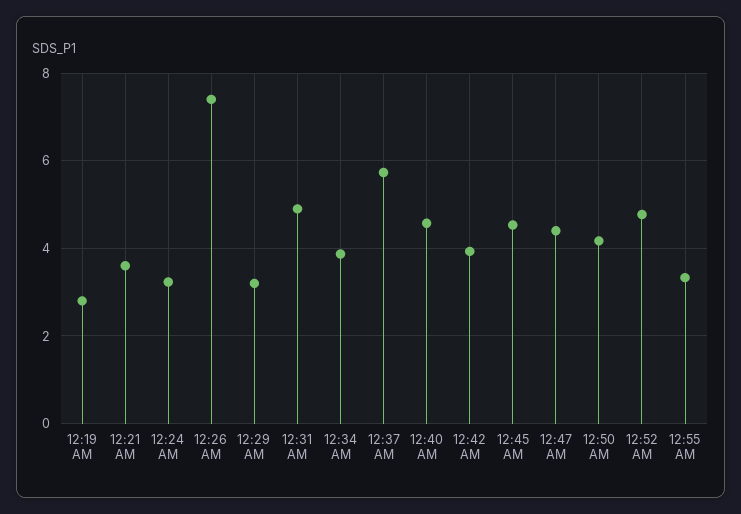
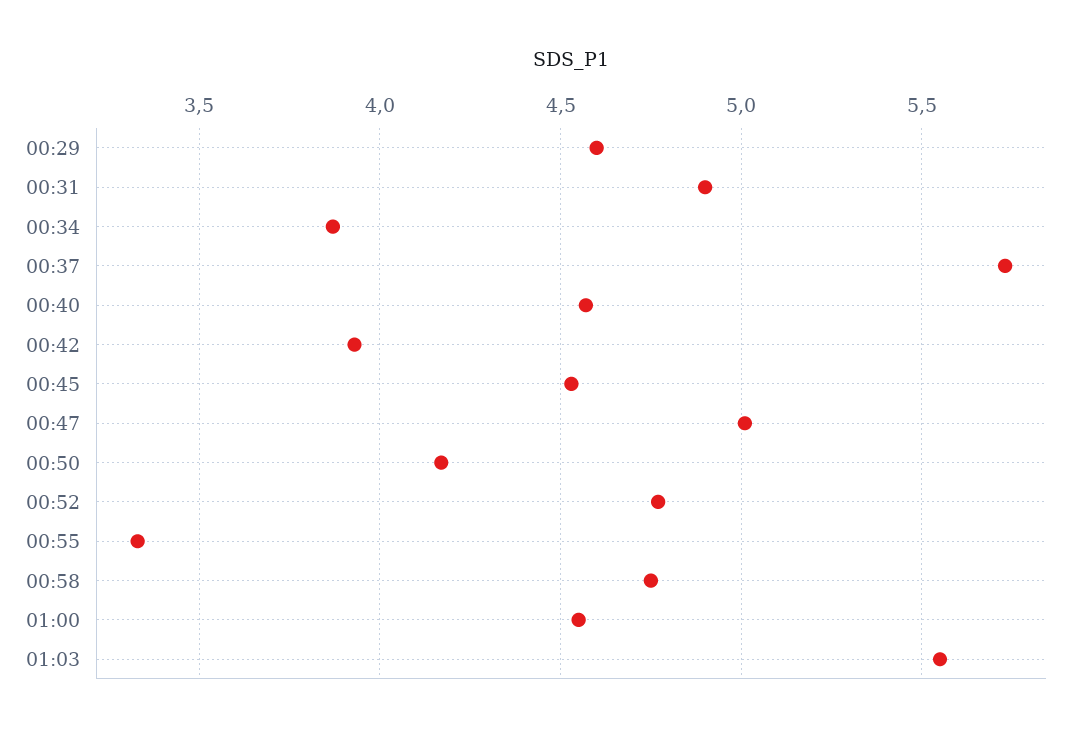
12:19 AM: 2.8 -> none
12:21 AM: 3.6 -> none
12:24 AM: 3.2 -> none
12:26 AM: 7.4 -> none
12:29 AM: 3.2 -> 4.6
12:47 AM: 4.4 -> 5
00:58: none -> 4.75
01:00: none -> 4.55
01:03: none -> 5.55

